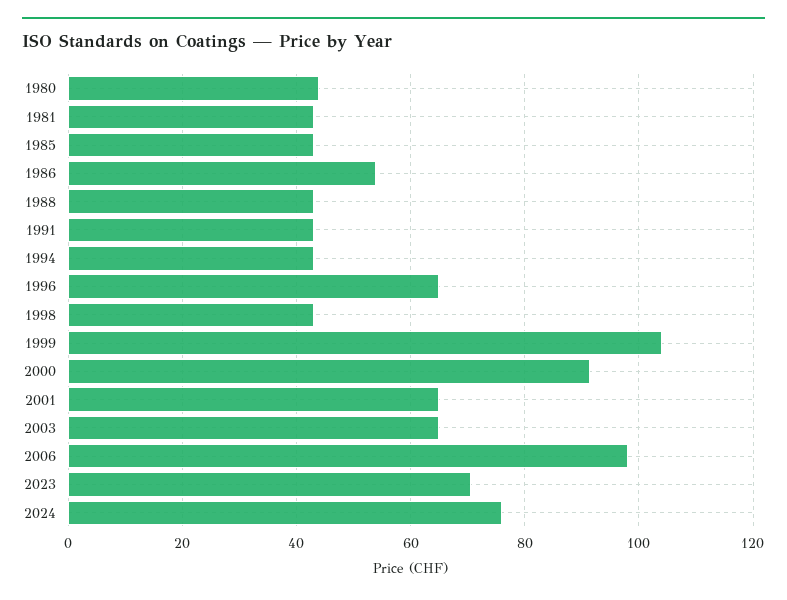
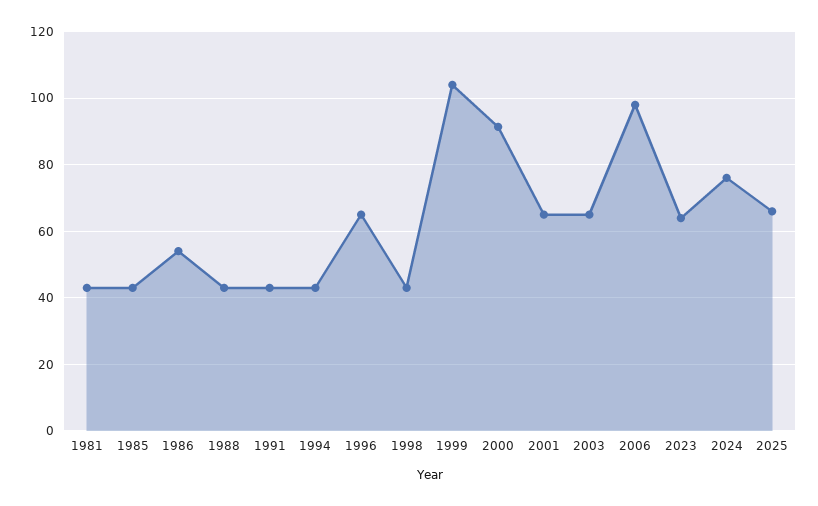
1980: 44 -> none
2023: 70 -> 64
2025: none -> 66

